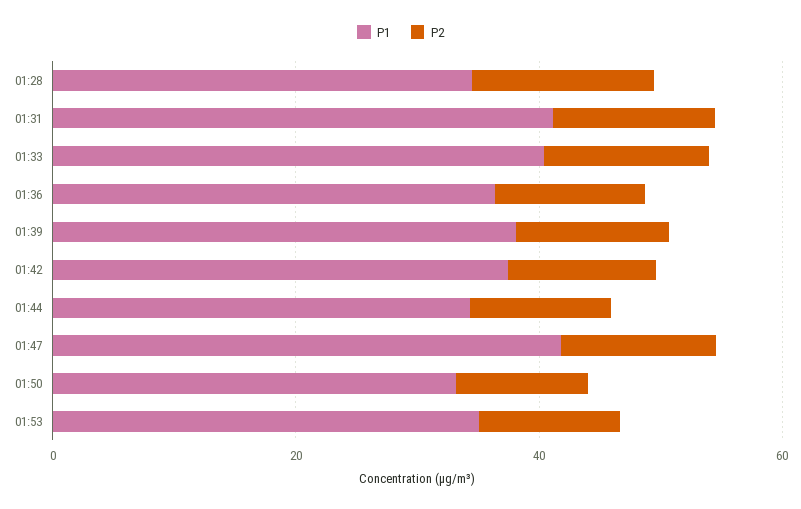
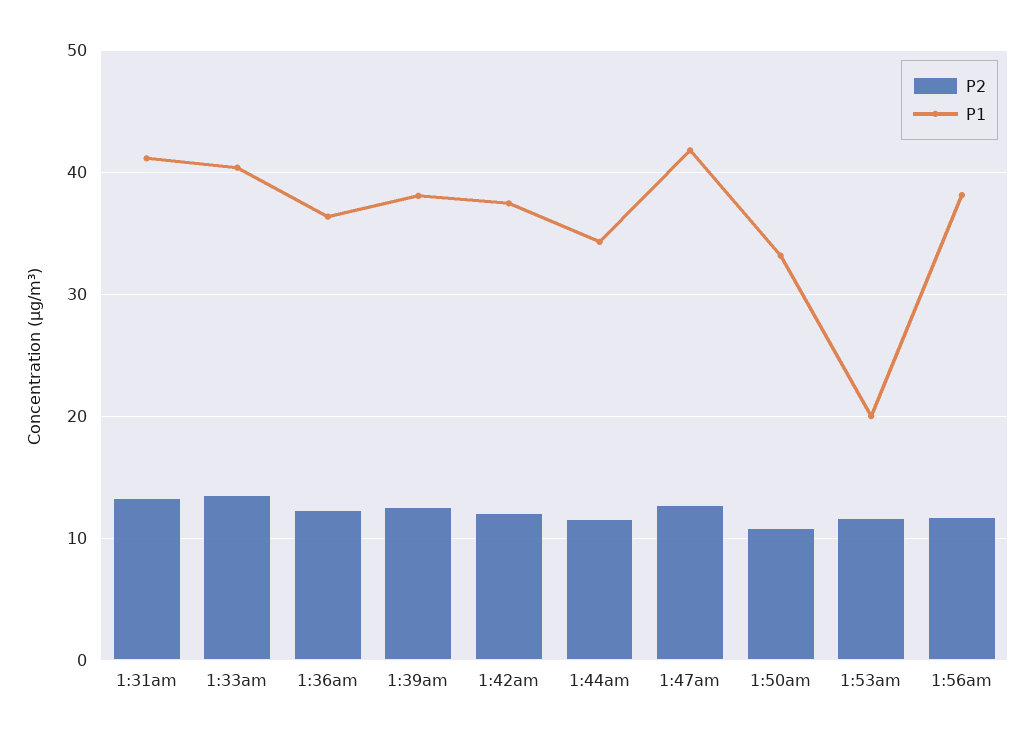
P1, 01:28: 35 -> none
P2, 01:28: 15 -> none
P1, 01:53: 35 -> 20
P2, 1:56am: none -> 12
P1, 1:56am: none -> 38

